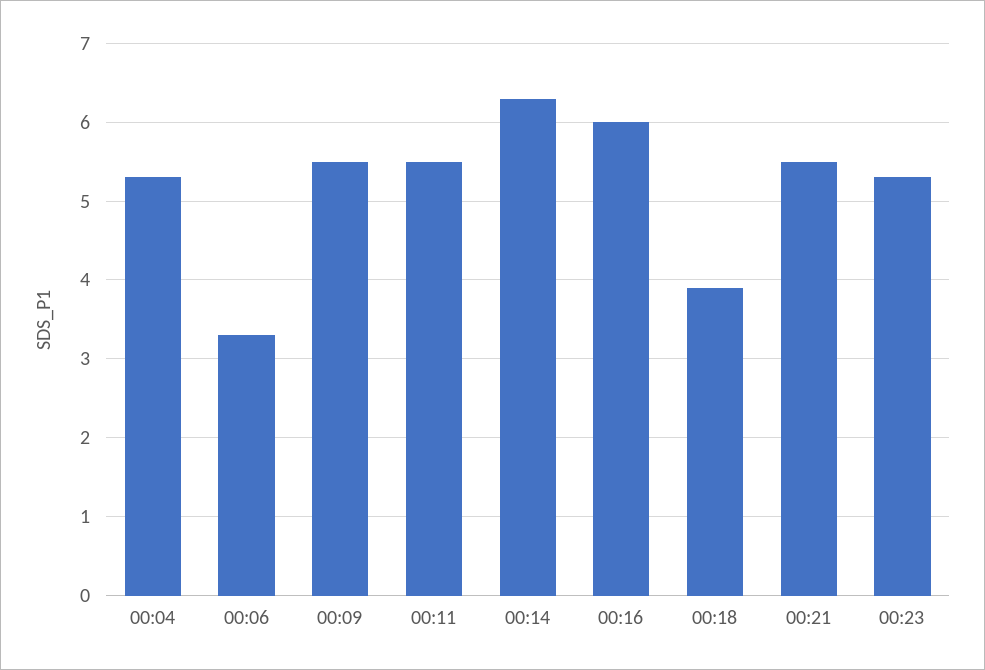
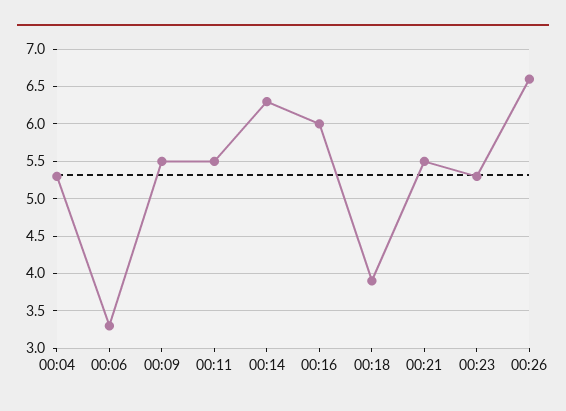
00:26: none -> 6.6

